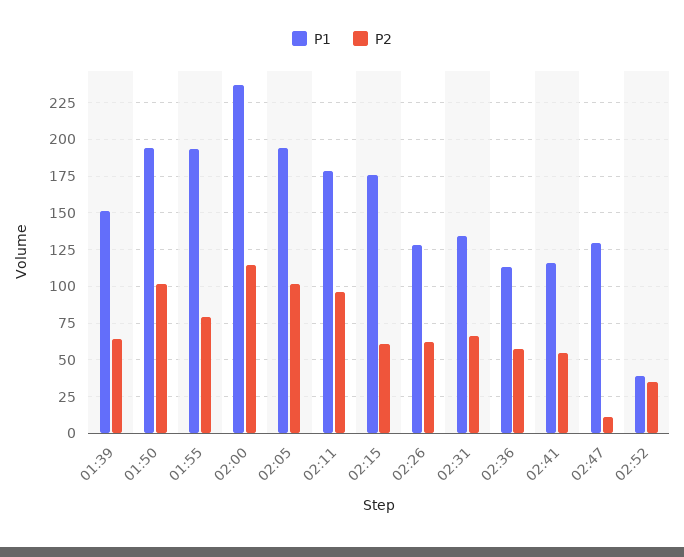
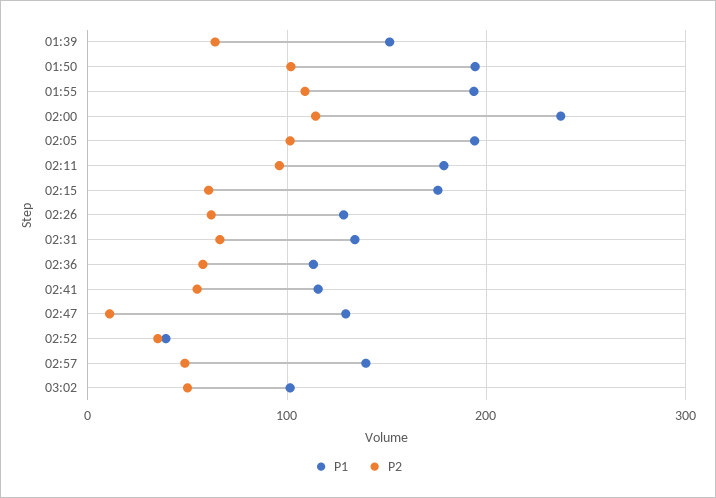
P2, 01:55: 80 -> 110
P1, 02:57: none -> 140
P2, 02:57: none -> 50
P1, 03:02: none -> 100
P2, 03:02: none -> 50

